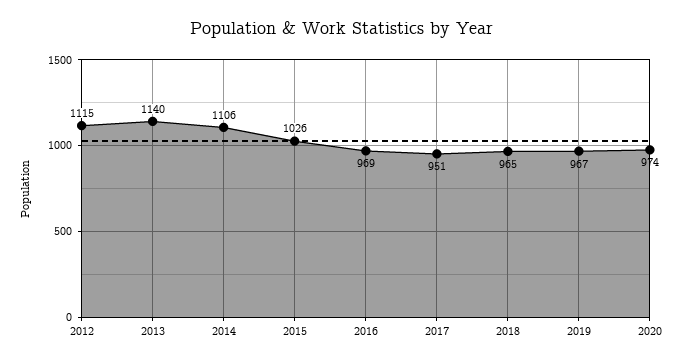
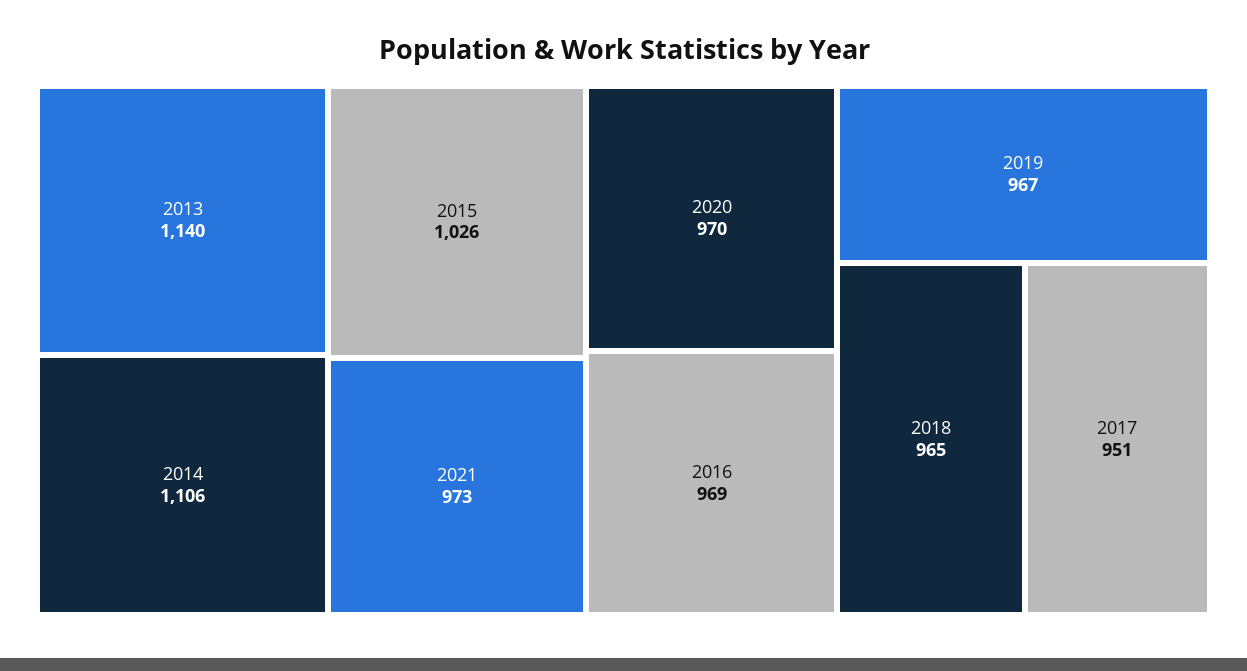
2012: 1115 -> none
2020: 974 -> 970
2021: none -> 973

